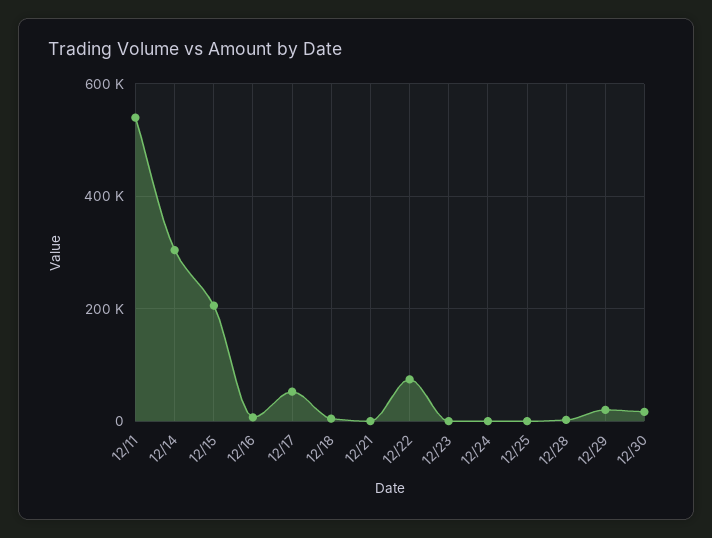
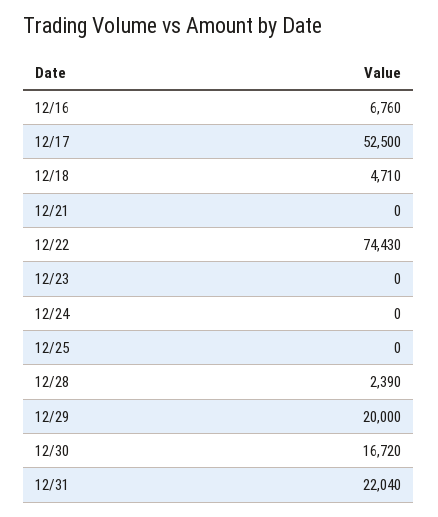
12/11: 540000 -> none
12/14: 300000 -> none
12/15: 200000 -> none
12/31: none -> 22040

